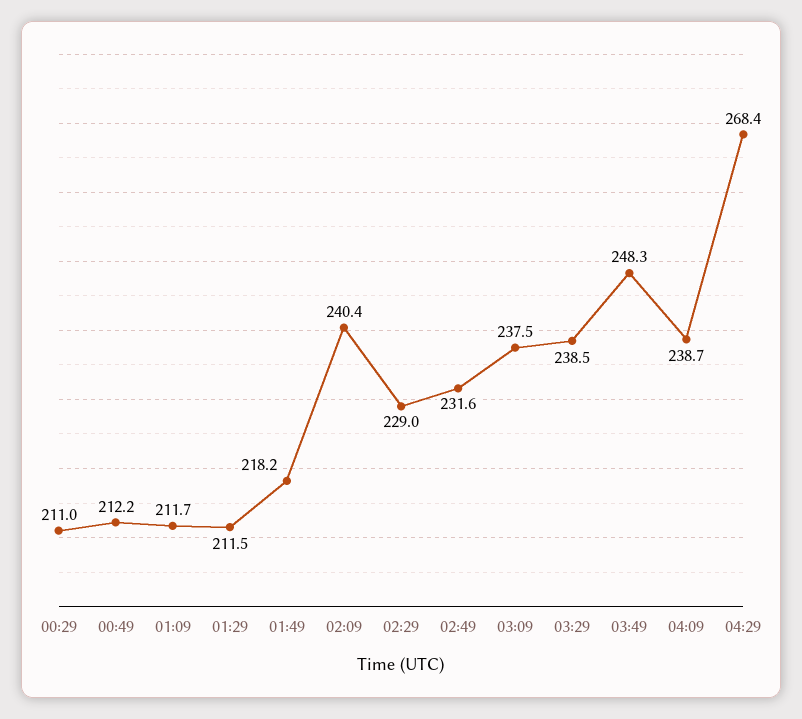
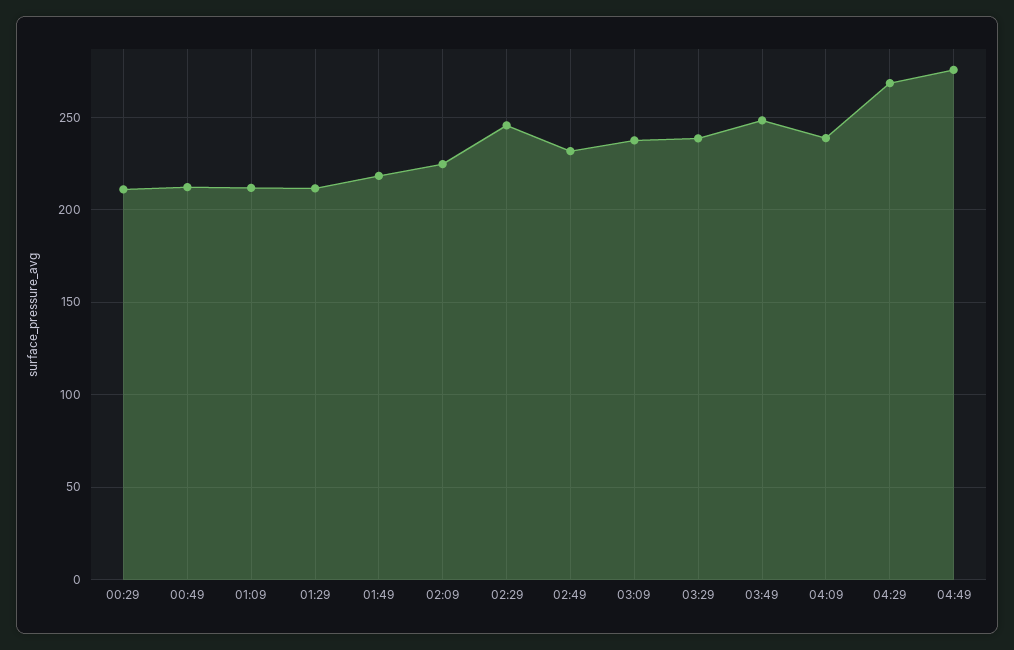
02:09: 240.4 -> 225
02:29: 229 -> 245
04:49: none -> 275

